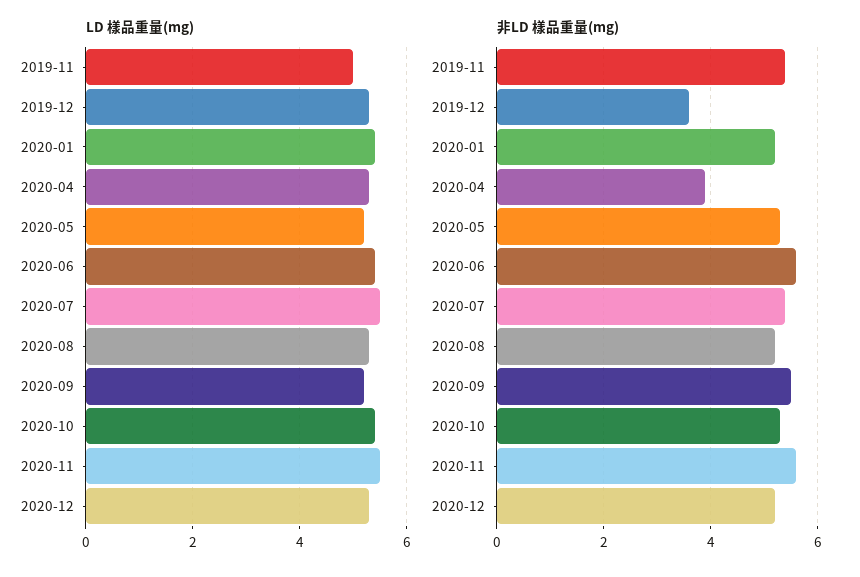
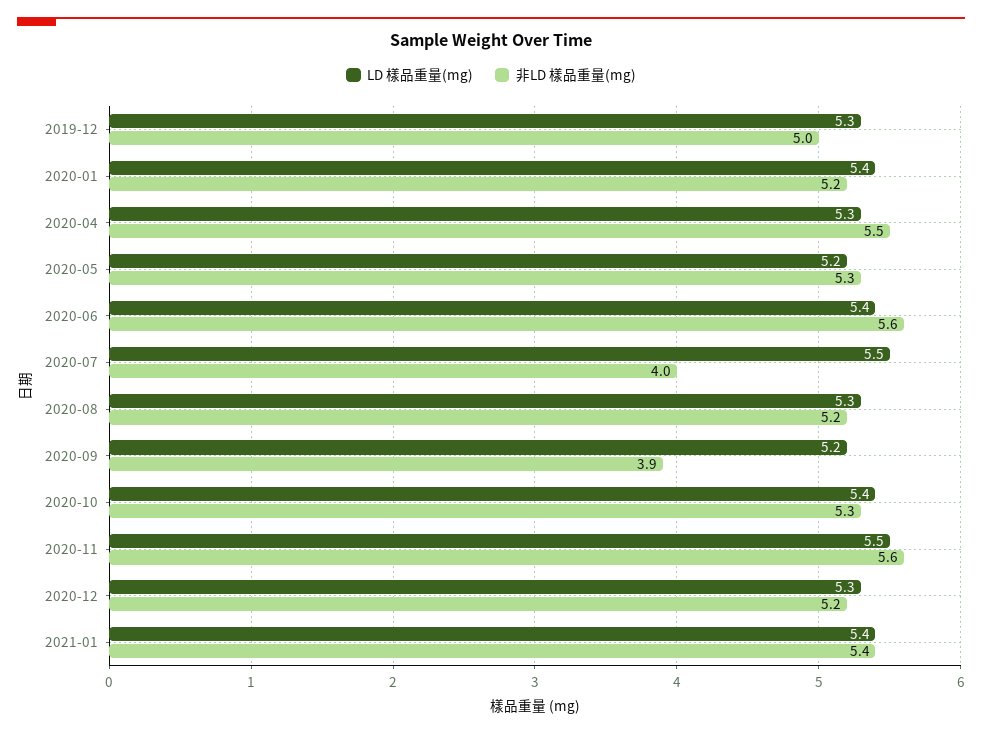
LD 樣品重量(mg), 2019-11: 5 -> none
非LD 樣品重量(mg), 2019-11: 5.5 -> none
非LD 樣品重量(mg), 2019-12: 3.5 -> 5
非LD 樣品重量(mg), 2020-04: 4 -> 5.5
非LD 樣品重量(mg), 2020-07: 5.5 -> 4
非LD 樣品重量(mg), 2020-09: 5.5 -> 3.9
LD 樣品重量(mg), 2021-01: none -> 5.4
非LD 樣品重量(mg), 2021-01: none -> 5.4

